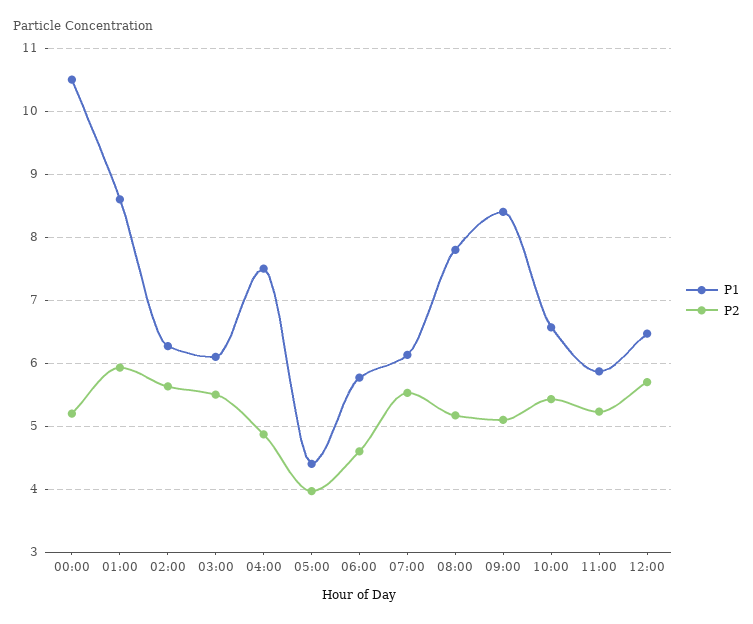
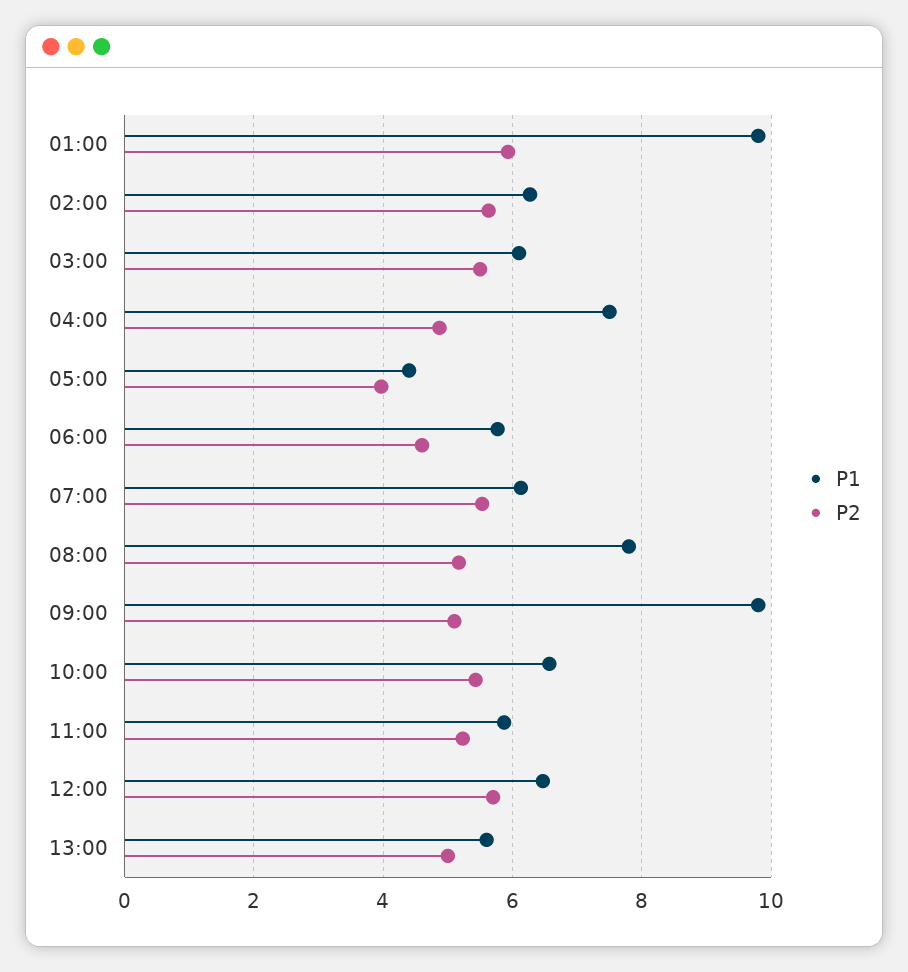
P1, 00:00: 10.5 -> none
P2, 00:00: 5.2 -> none
P1, 01:00: 8.6 -> 9.8
P1, 09:00: 8.4 -> 9.8
P1, 13:00: none -> 5.6
P2, 13:00: none -> 5

